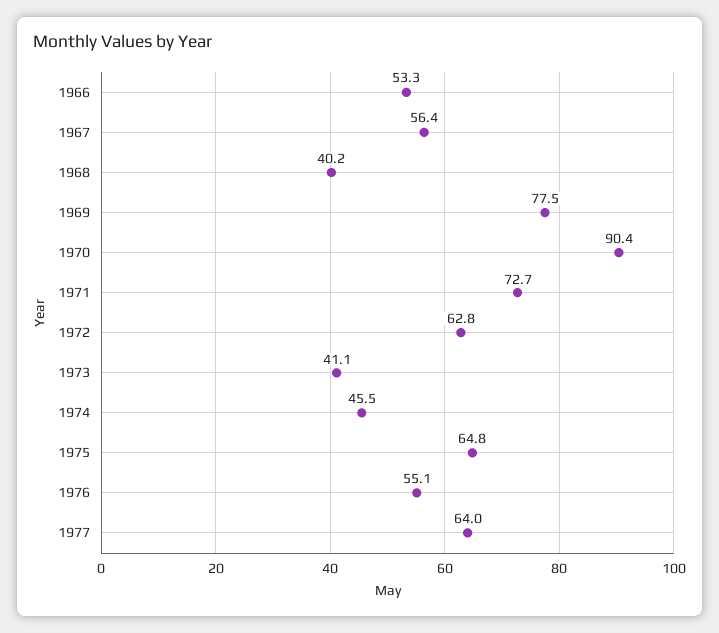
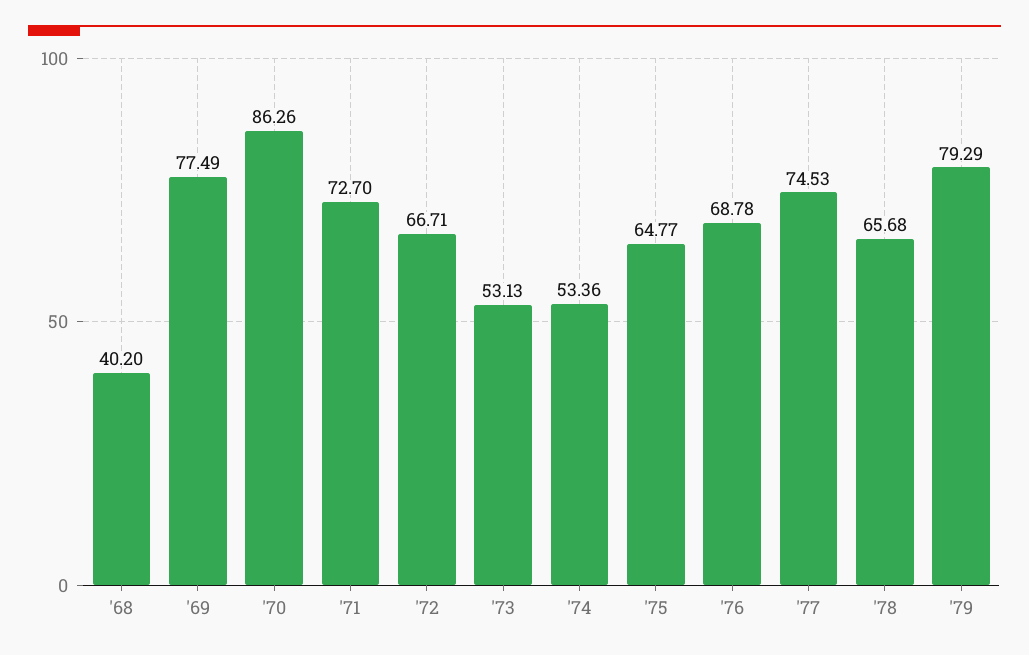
1966: 53.3 -> none
1967: 56.4 -> none
1970: 90.4 -> 86.26
1972: 62.8 -> 66.71
1973: 41.1 -> 53.13
1974: 45.5 -> 53.36
1976: 55.1 -> 68.78
1977: 64 -> 74.53
'78: none -> 65.68
'79: none -> 79.29

